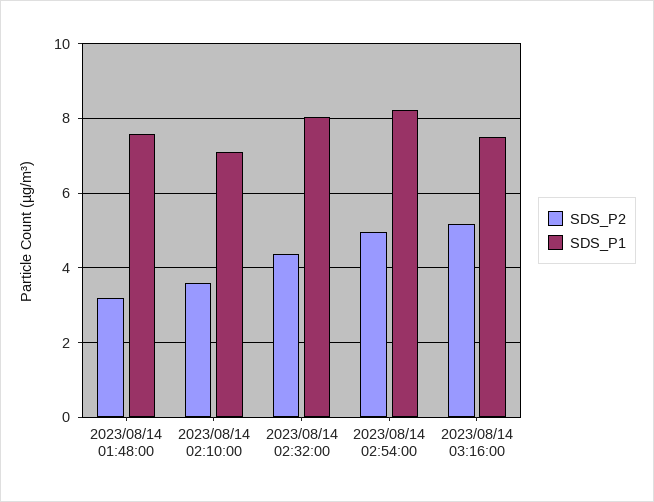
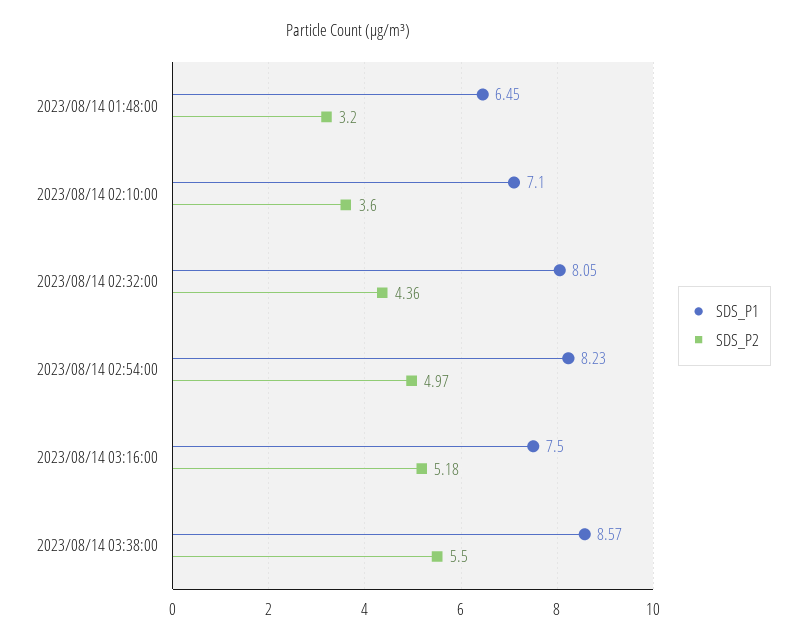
SDS_P1, 2023/08/14 01:48:00: 7.6 -> 6.45
SDS_P1, 2023/08/14 03:38:00: none -> 8.57
SDS_P2, 2023/08/14 03:38:00: none -> 5.5

